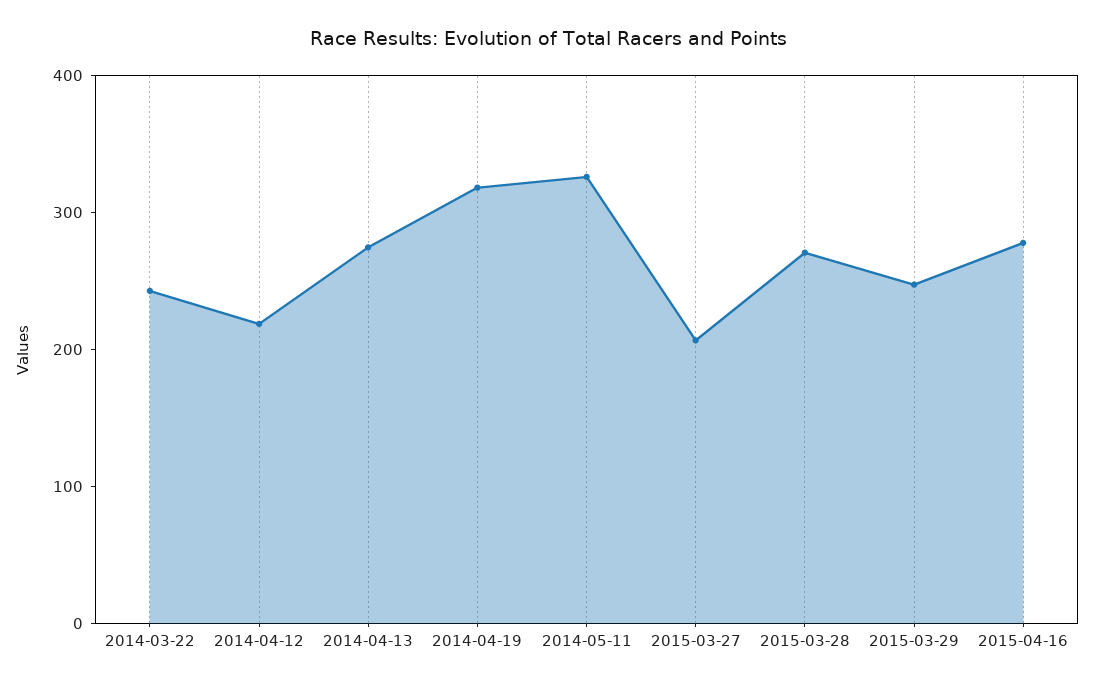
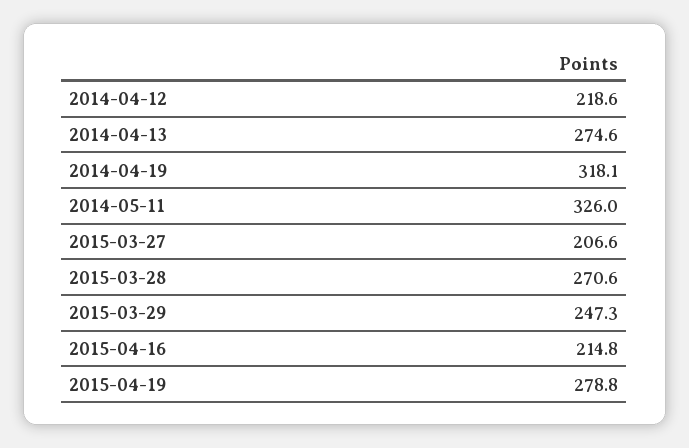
2014-03-22: 240 -> none
2015-04-16: 280 -> 214.8
2015-04-19: none -> 278.8

